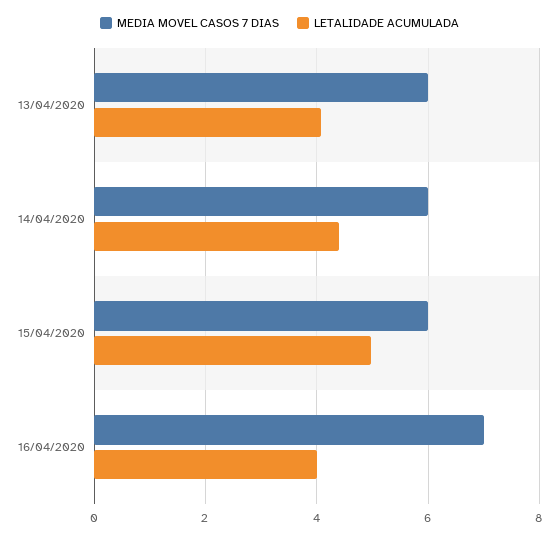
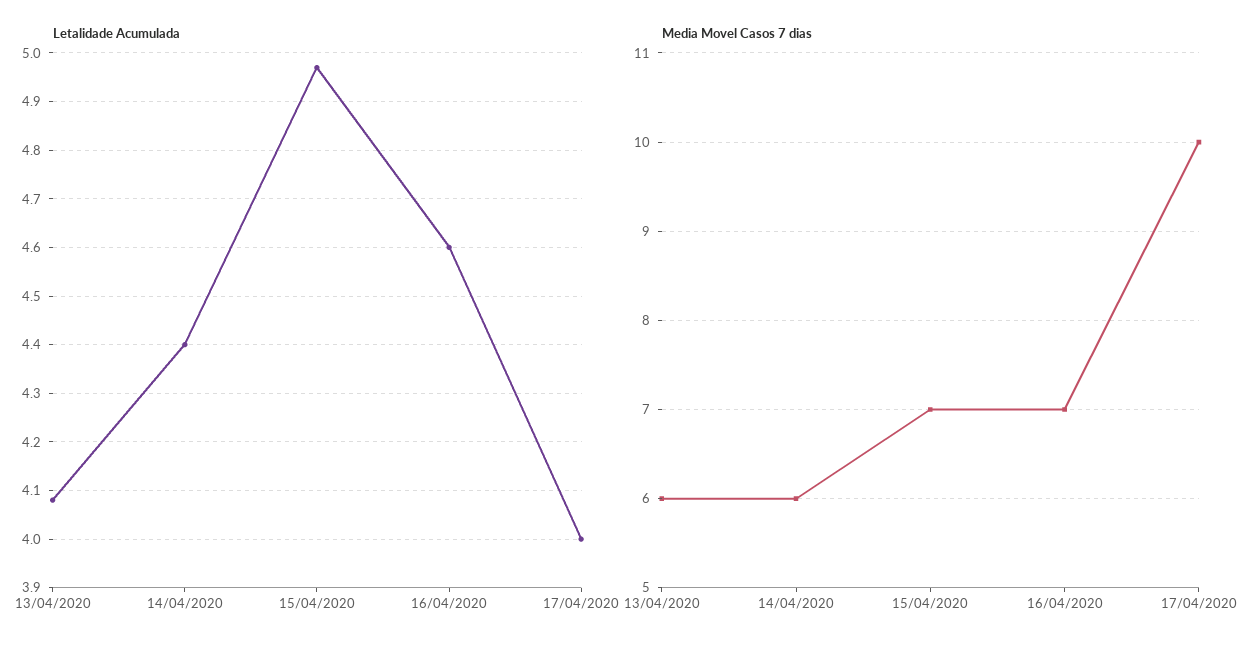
MEDIA MOVEL CASOS 7 DIAS, 15/04/2020: 6 -> 7
LETALIDADE ACUMULADA, 16/04/2020: 4 -> 4.6
LETALIDADE ACUMULADA, 17/04/2020: none -> 4
MEDIA MOVEL CASOS 7 DIAS, 17/04/2020: none -> 10

